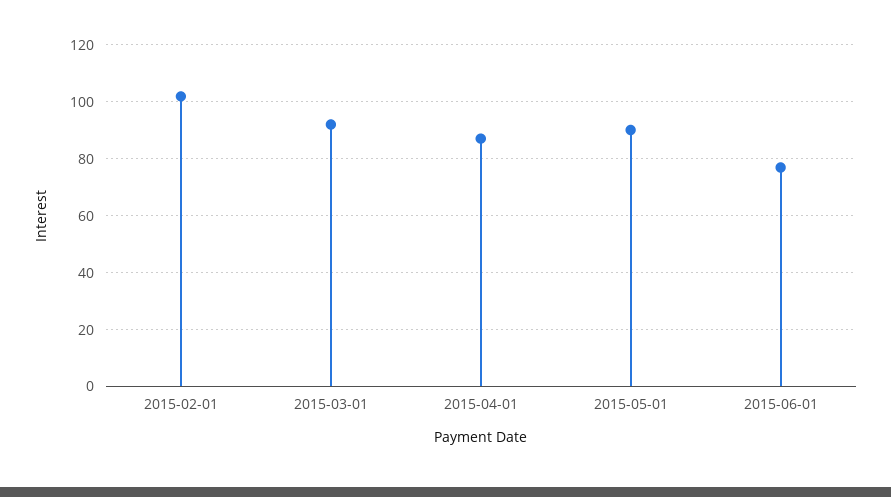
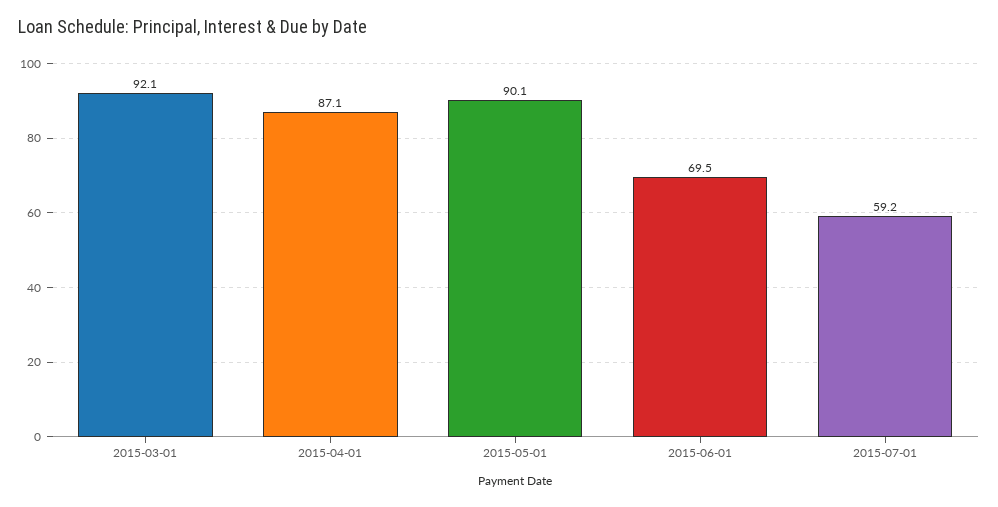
2015-02-01: 102.5 -> none
2015-06-01: 77.5 -> 69.5
2015-07-01: none -> 59.2

